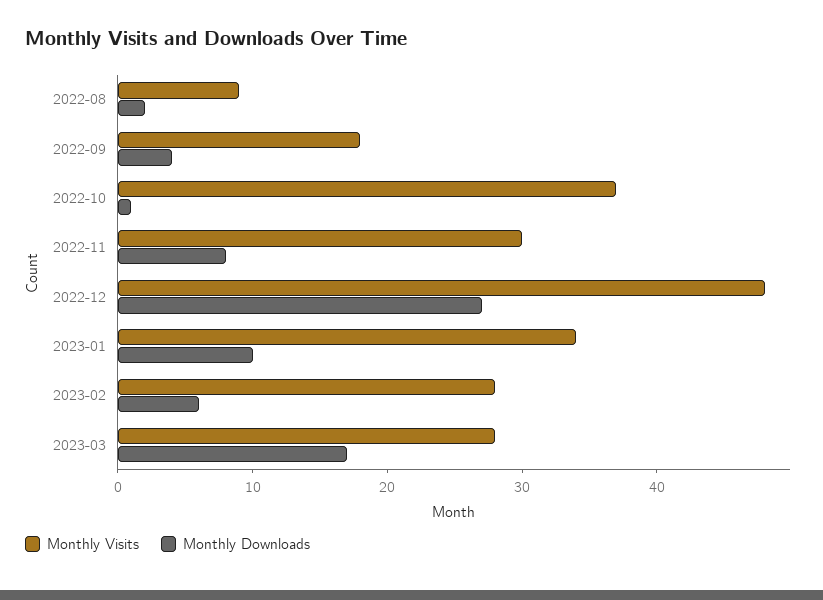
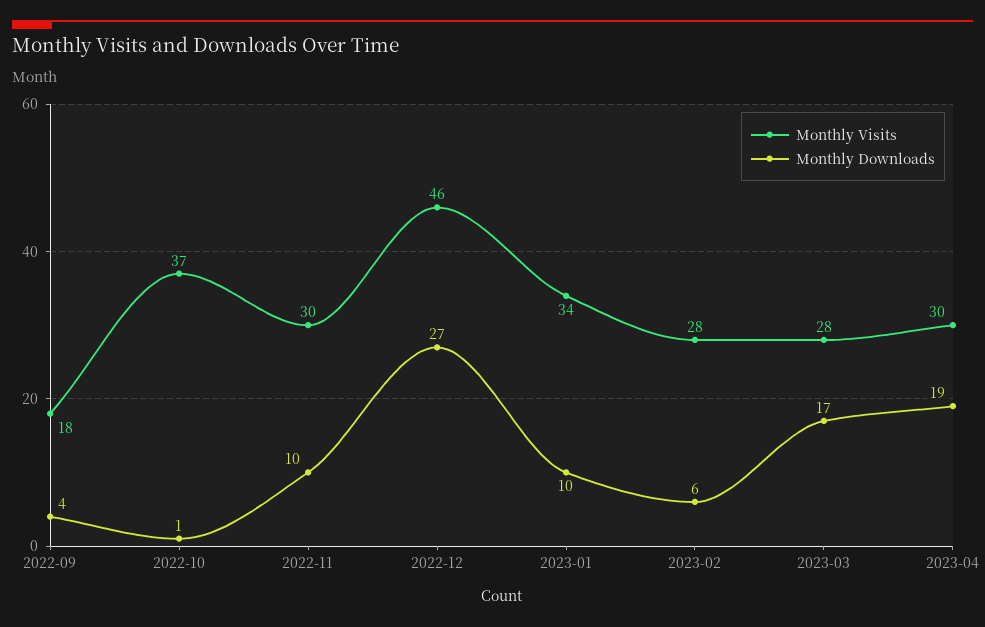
Monthly Visits, 2022-08: 9 -> none
Monthly Downloads, 2022-08: 2 -> none
Monthly Downloads, 2022-11: 8 -> 10
Monthly Visits, 2022-12: 48 -> 46
Monthly Visits, 2023-04: none -> 30
Monthly Downloads, 2023-04: none -> 19

